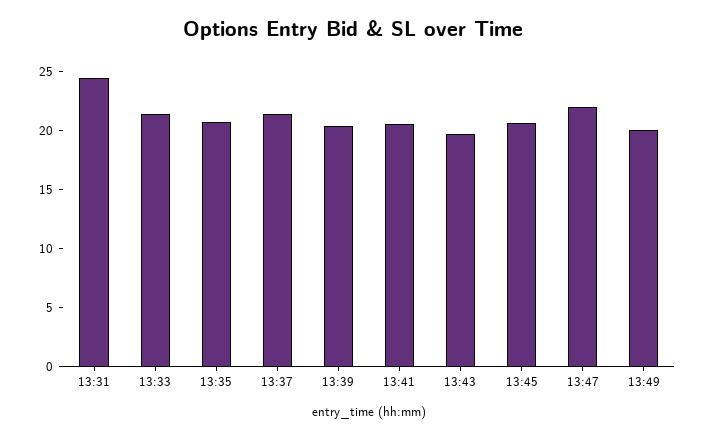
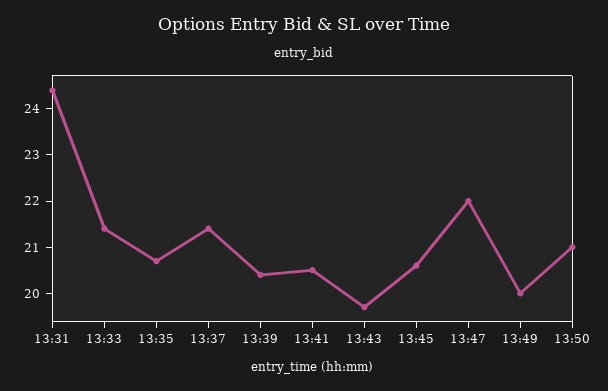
13:50: none -> 21

